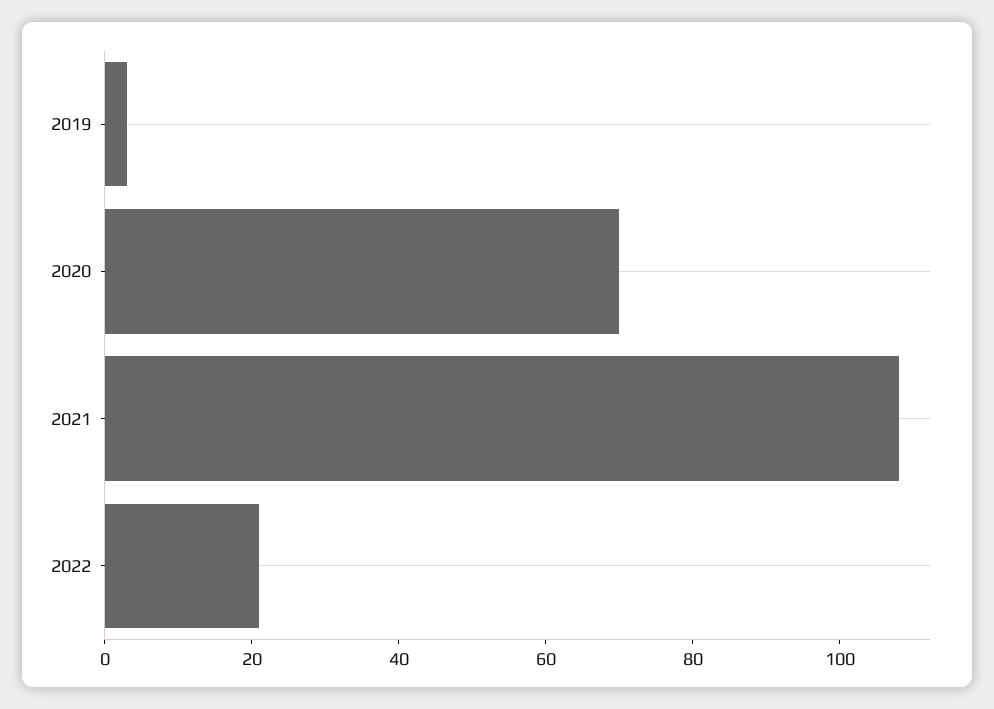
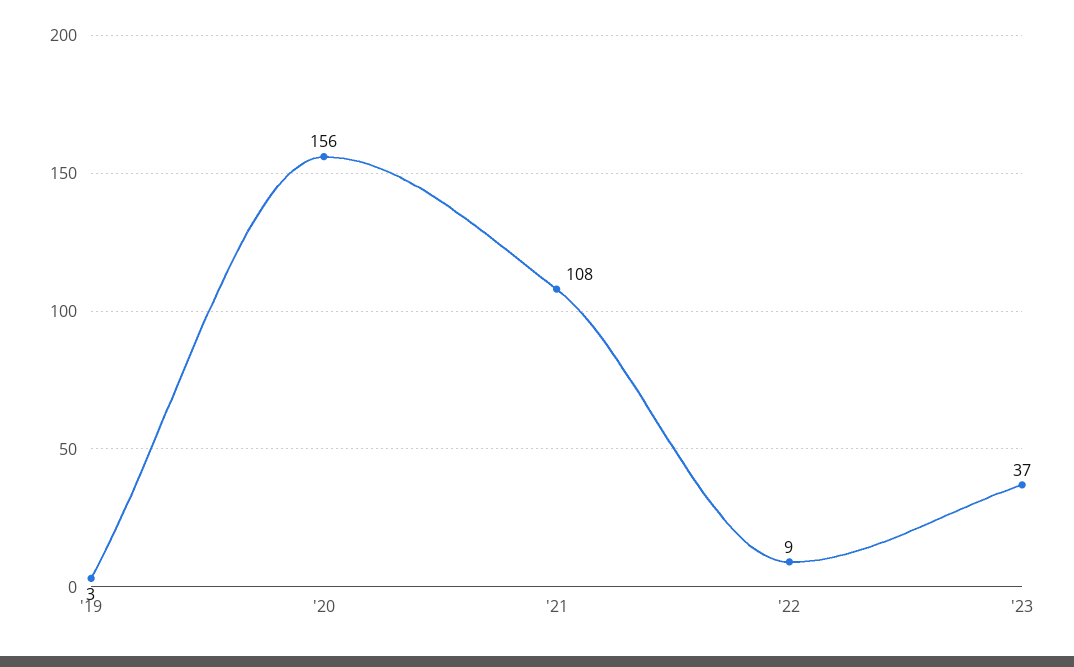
2020: 70 -> 156
2022: 20 -> 9
'23: none -> 37

